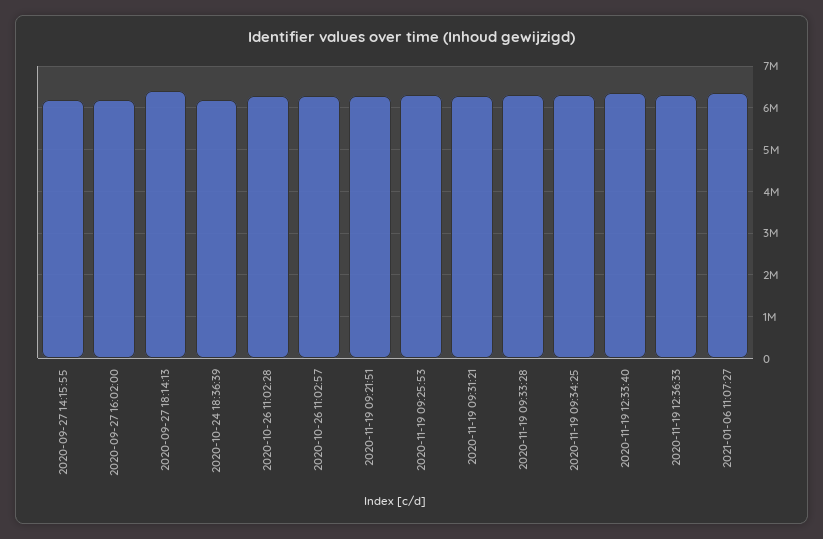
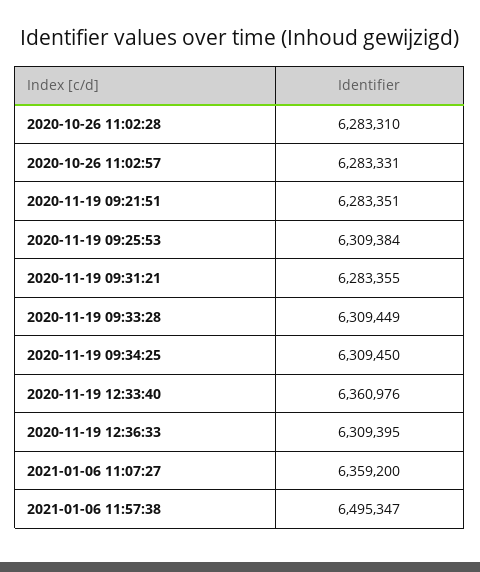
2020-09-27 14:15:55: 6200000 -> none
2020-09-27 16:02:00: 6200000 -> none
2020-09-27 18:14:13: 6400000 -> none
2020-10-24 18:36:39: 6200000 -> none
2021-01-06 11:57:38: none -> 6495347

